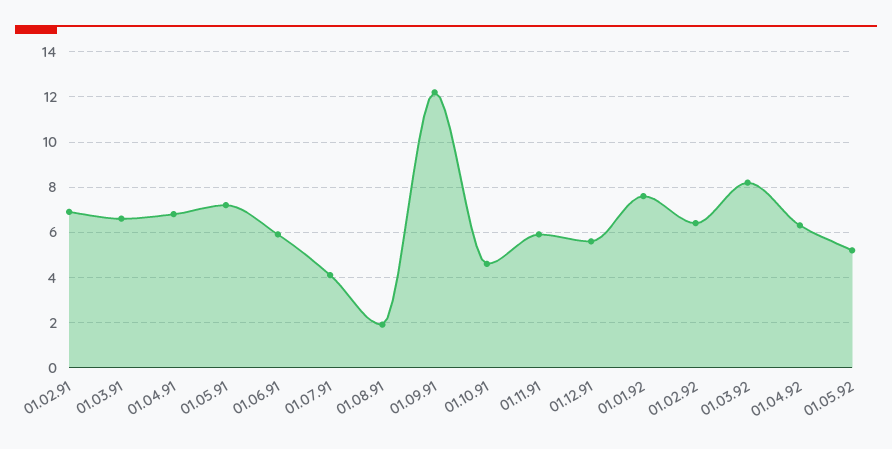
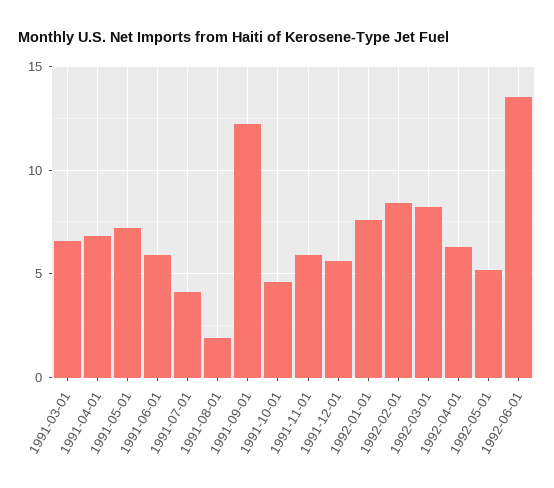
01.02.91: 7 -> none
01.02.92: 6.5 -> 8.5
1992-06-01: none -> 13.5

